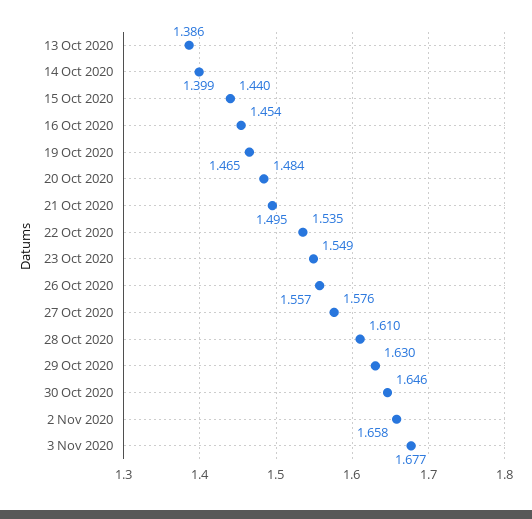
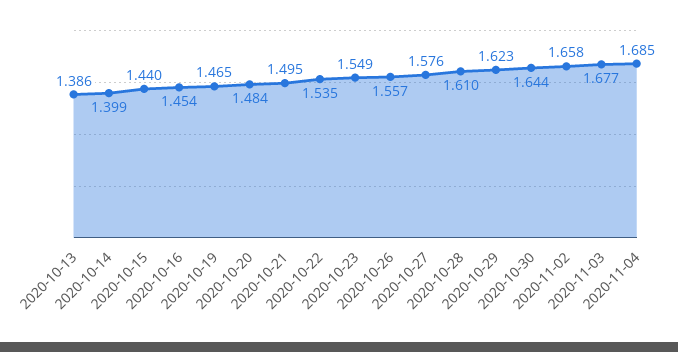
29 Oct 2020: 1.63 -> 1.623
30 Oct 2020: 1.646 -> 1.644
2020-11-04: none -> 1.685

